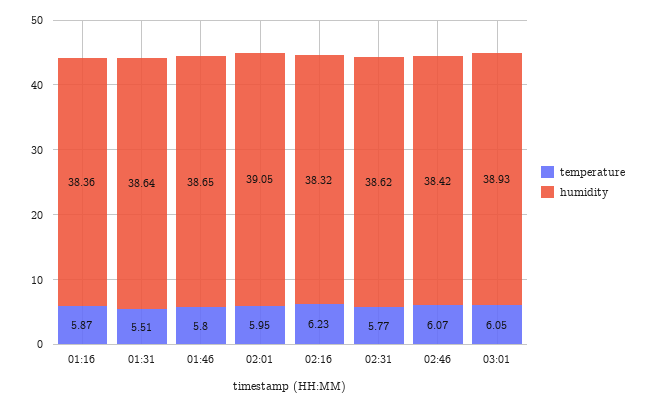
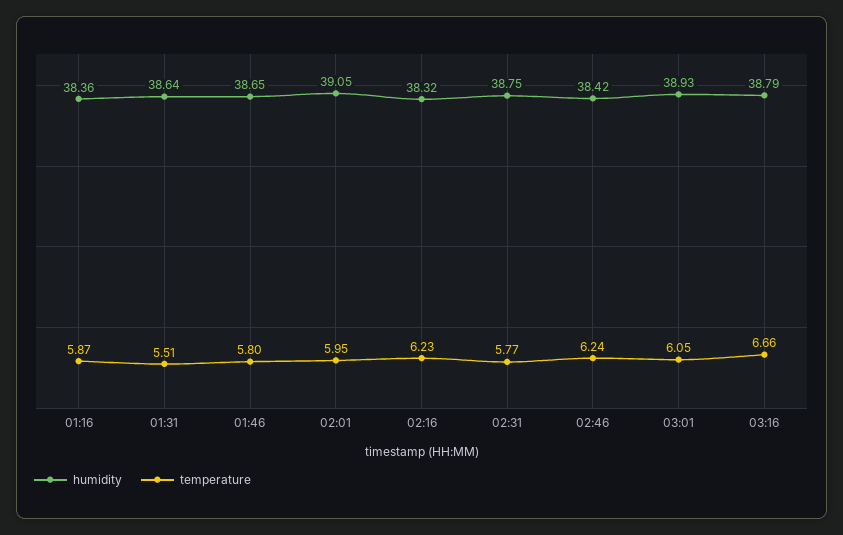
humidity, 02:31: 38.62 -> 38.75
temperature, 02:46: 6.07 -> 6.24
humidity, 03:16: none -> 38.79
temperature, 03:16: none -> 6.66

